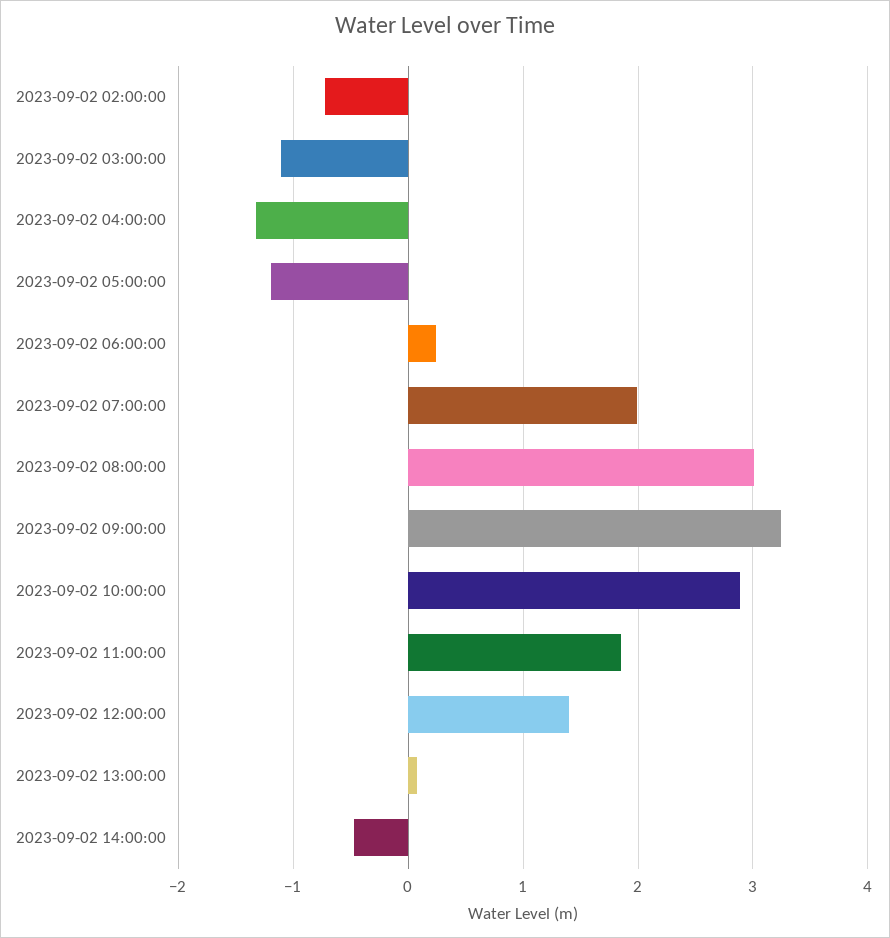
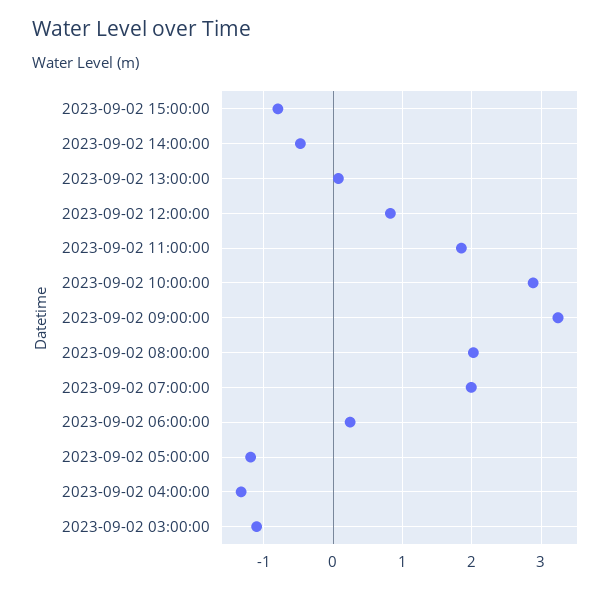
2023-09-02 02:00:00: -0.7 -> none
2023-09-02 08:00:00: 3 -> 2
2023-09-02 12:00:00: 1.4 -> 0.8
2023-09-02 15:00:00: none -> -0.8

